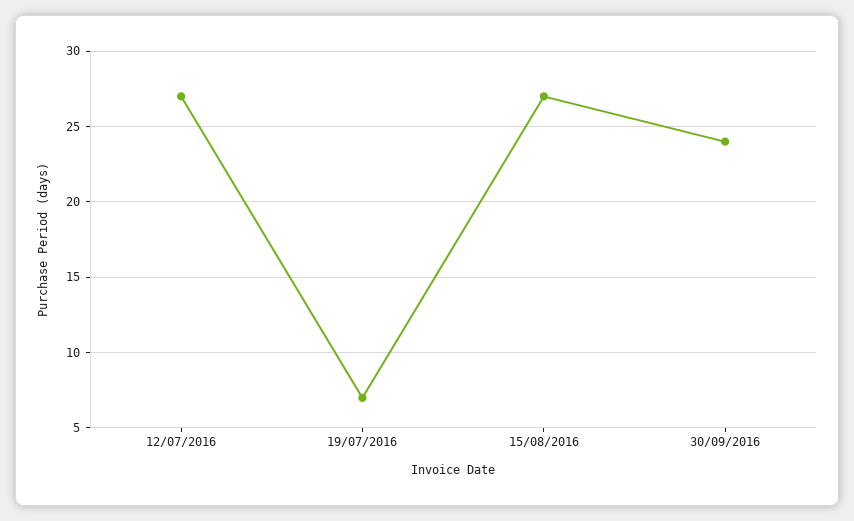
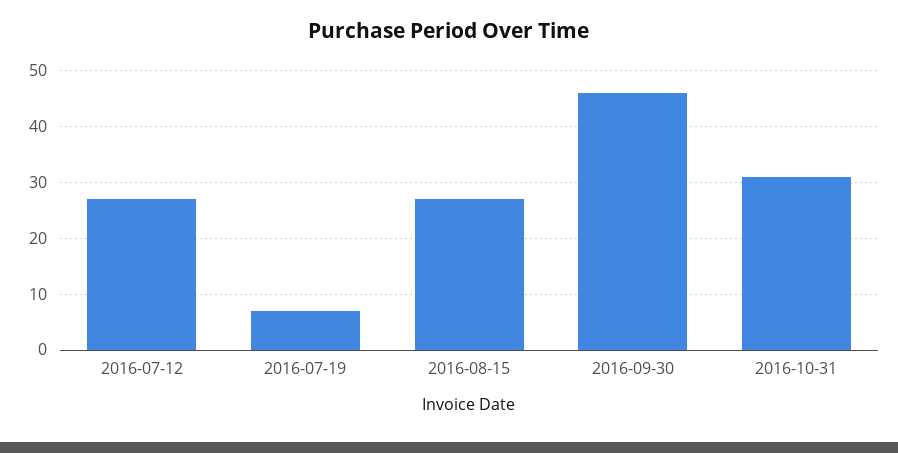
30/09/2016: 24 -> 45
2016-10-31: none -> 30

